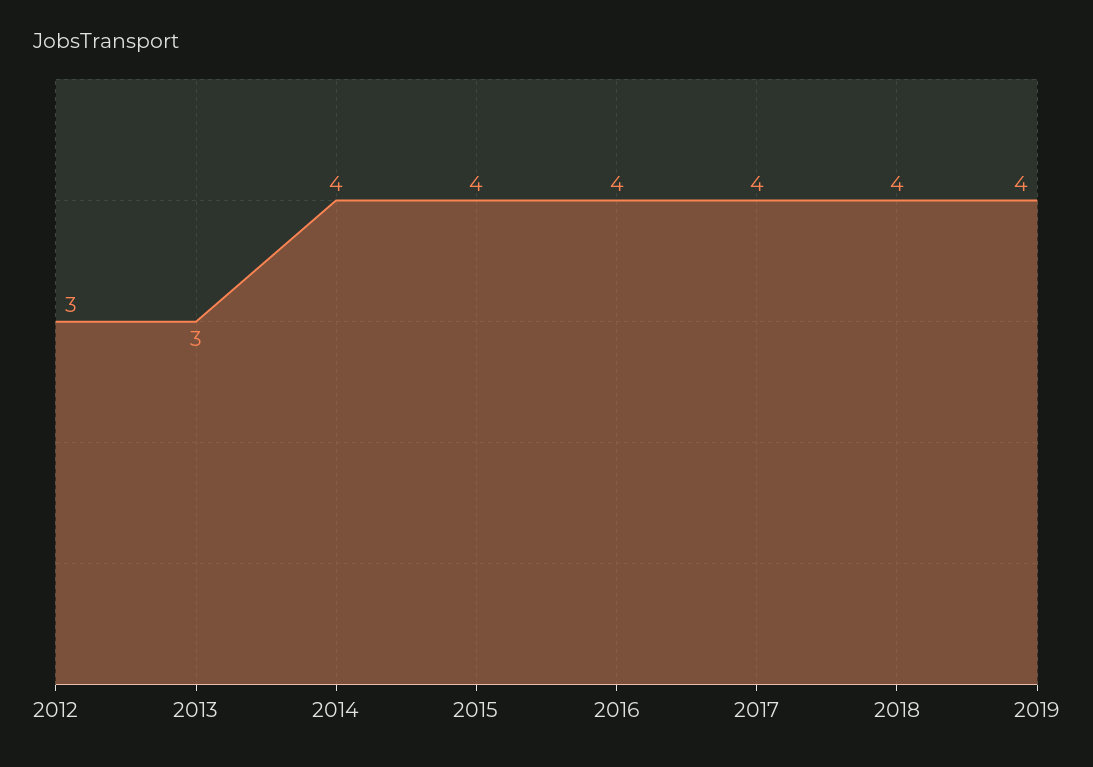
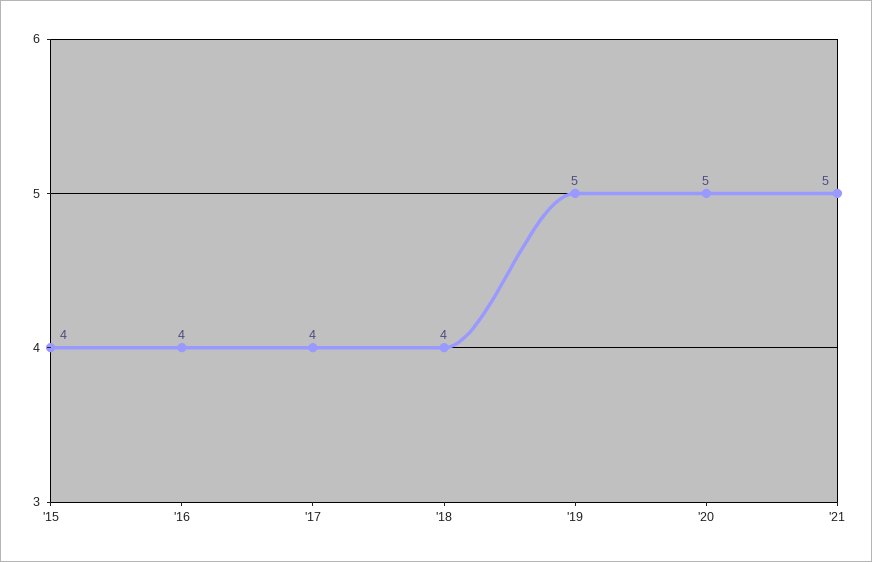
2012: 3 -> none
2013: 3 -> none
2014: 4 -> none
2019: 4 -> 5
'20: none -> 5
'21: none -> 5

